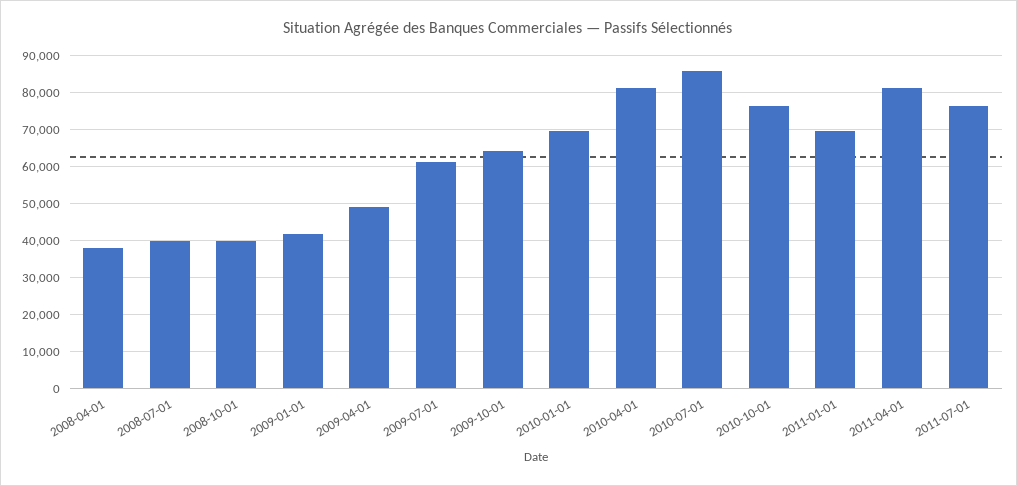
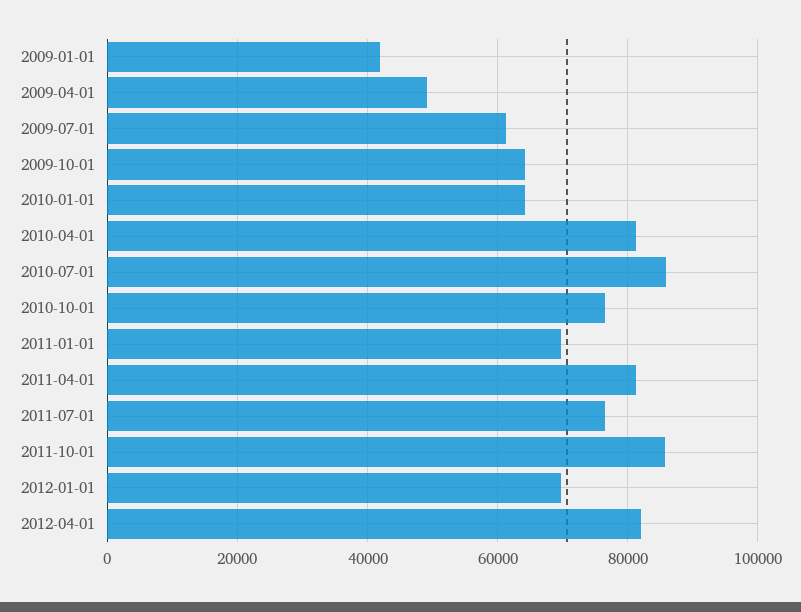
2008-04-01: 38000 -> none
2008-07-01: 40000 -> none
2008-10-01: 40000 -> none
2010-01-01: 70000 -> 64000
2011-10-01: none -> 86000
2012-01-01: none -> 70000
2012-04-01: none -> 82000

